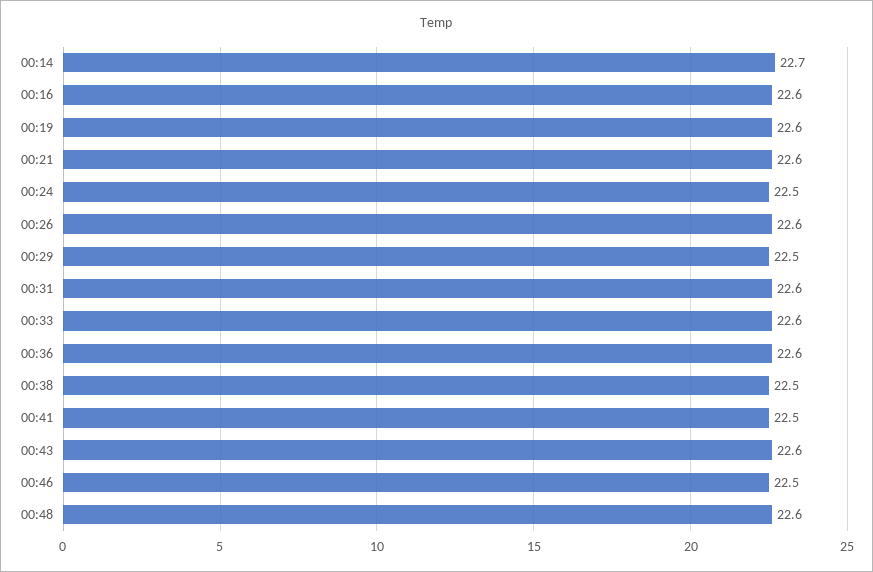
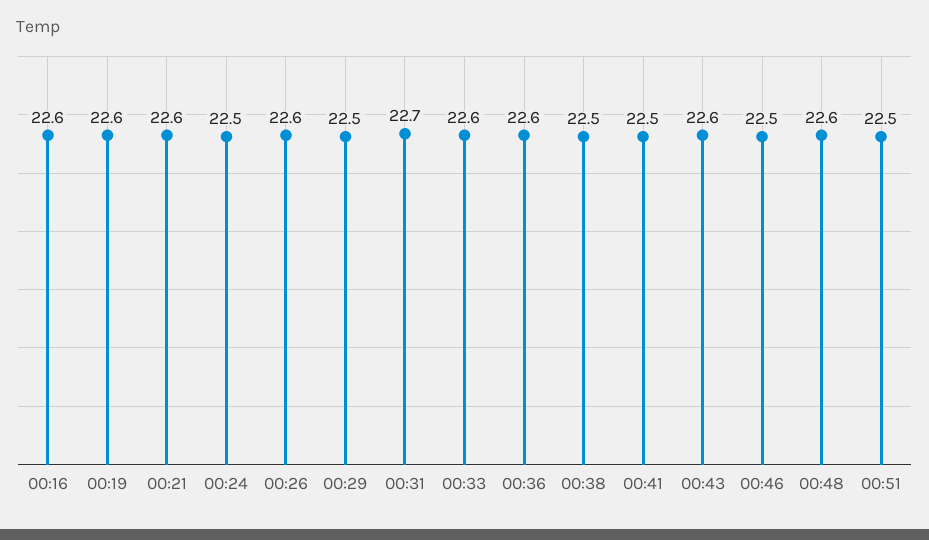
00:14: 22.7 -> none
00:31: 22.6 -> 22.7
00:51: none -> 22.5

